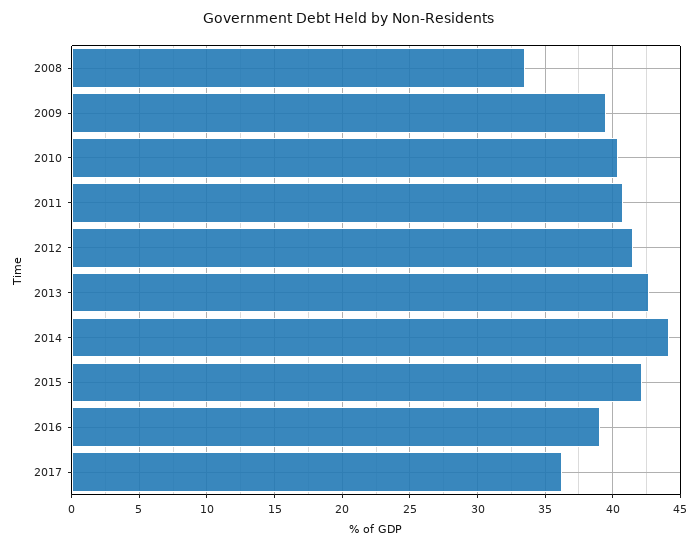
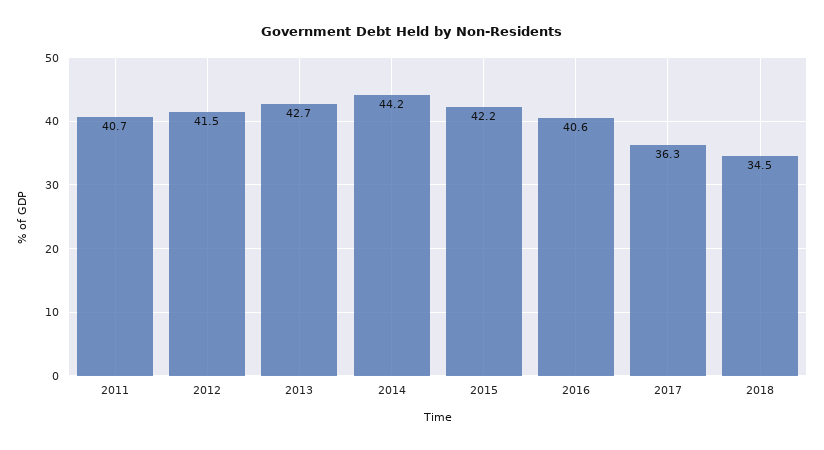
2008: 33.5 -> none
2009: 39.5 -> none
2010: 40.5 -> none
2016: 39 -> 40.6
2018: none -> 34.5

